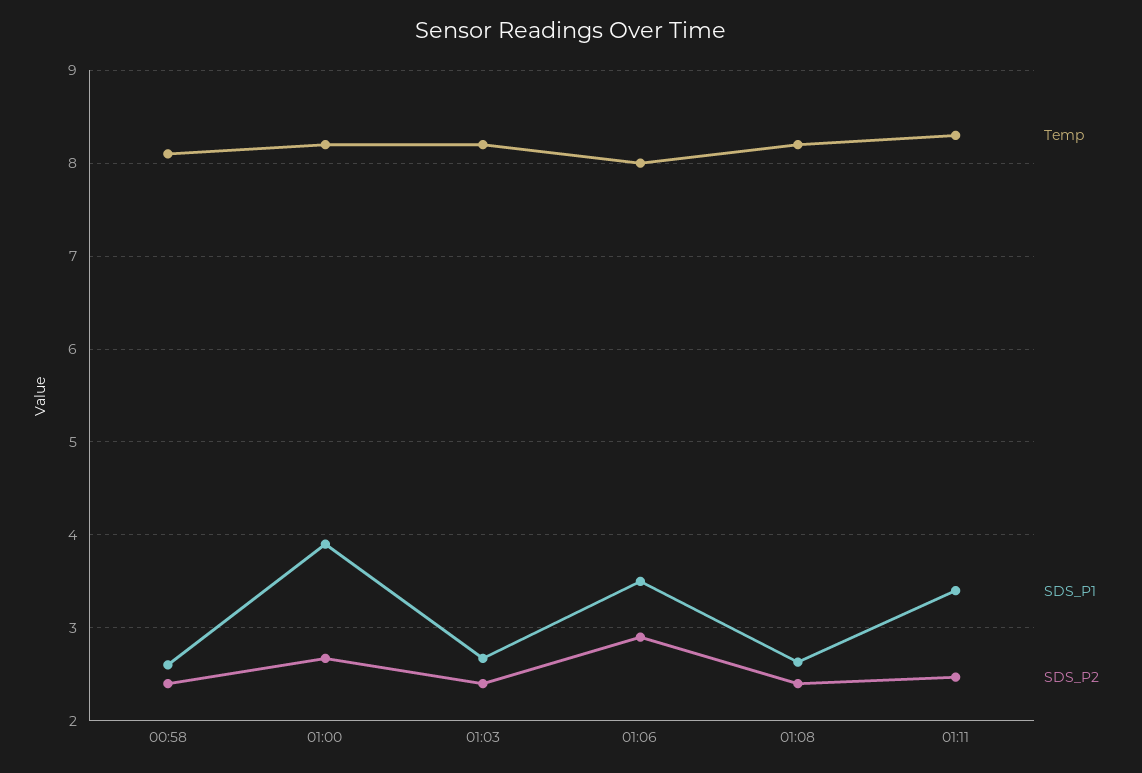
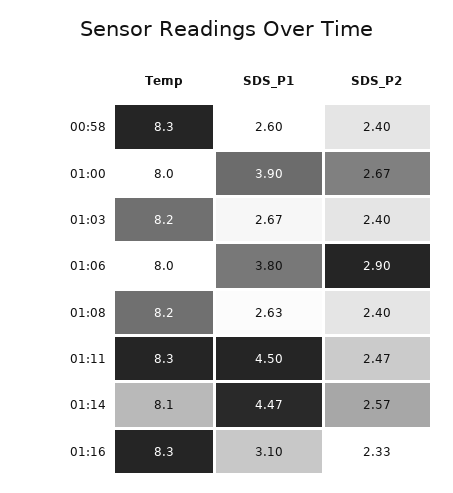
Temp, 00:58: 8.1 -> 8.3
Temp, 01:00: 8.2 -> 8
SDS_P1, 01:06: 3.5 -> 3.8
SDS_P1, 01:11: 3.4 -> 4.5
Temp, 01:14: none -> 8.1
SDS_P1, 01:14: none -> 4.47
SDS_P2, 01:14: none -> 2.57
Temp, 01:16: none -> 8.3
SDS_P1, 01:16: none -> 3.1
SDS_P2, 01:16: none -> 2.33

